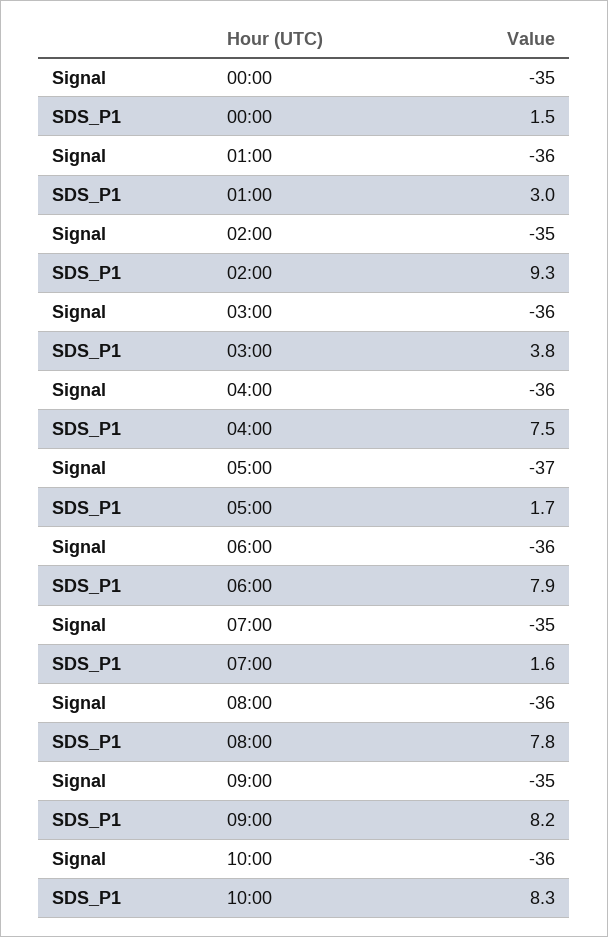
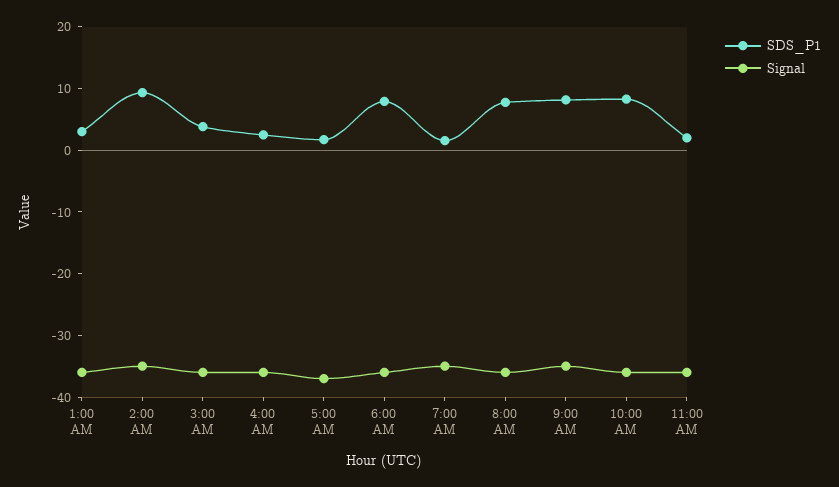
Signal, 00:00: -35 -> none
SDS_P1, 00:00: 1.5 -> none
SDS_P1, 04:00: 7.5 -> 2
SDS_P1, 11:00 AM: none -> 2
Signal, 11:00 AM: none -> -36

